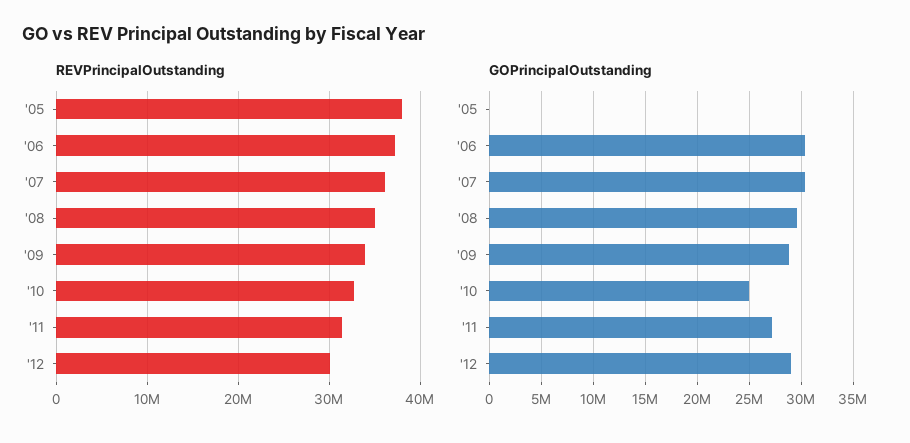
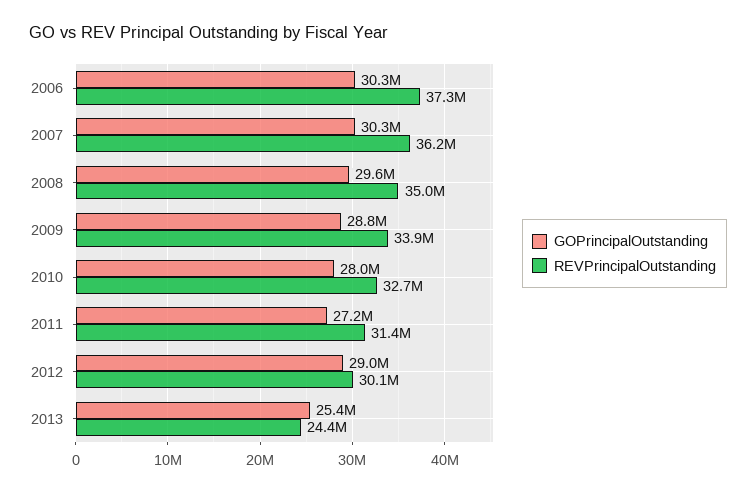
REVPrincipalOutstanding, '05: 38000000 -> none
GOPrincipalOutstanding, '05: 0 -> none
GOPrincipalOutstanding, '10: 25000000 -> 28000000
GOPrincipalOutstanding, 2013: none -> 25400000
REVPrincipalOutstanding, 2013: none -> 24400000

